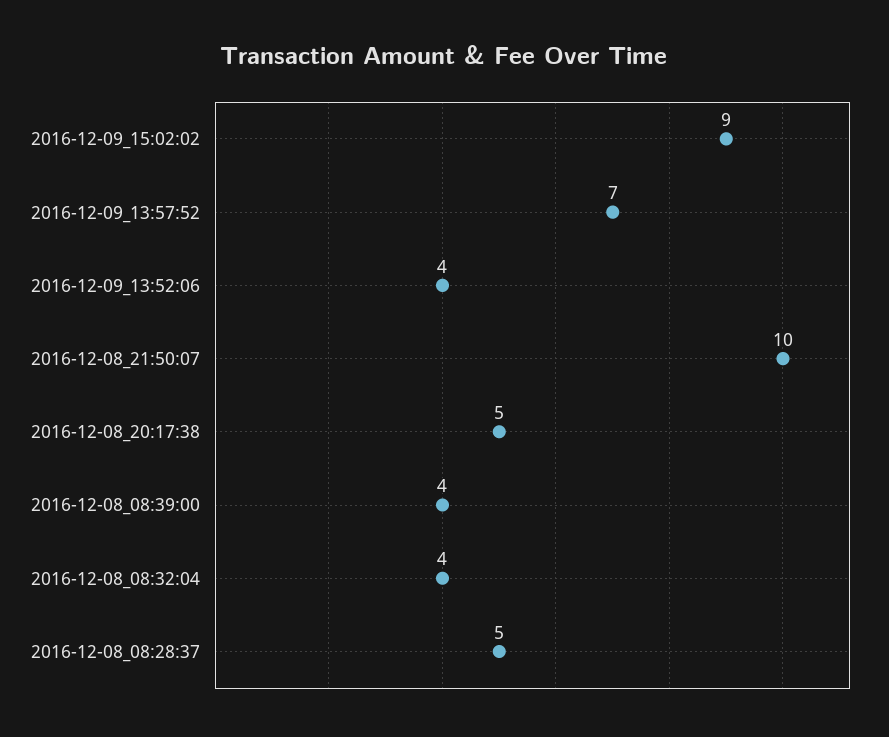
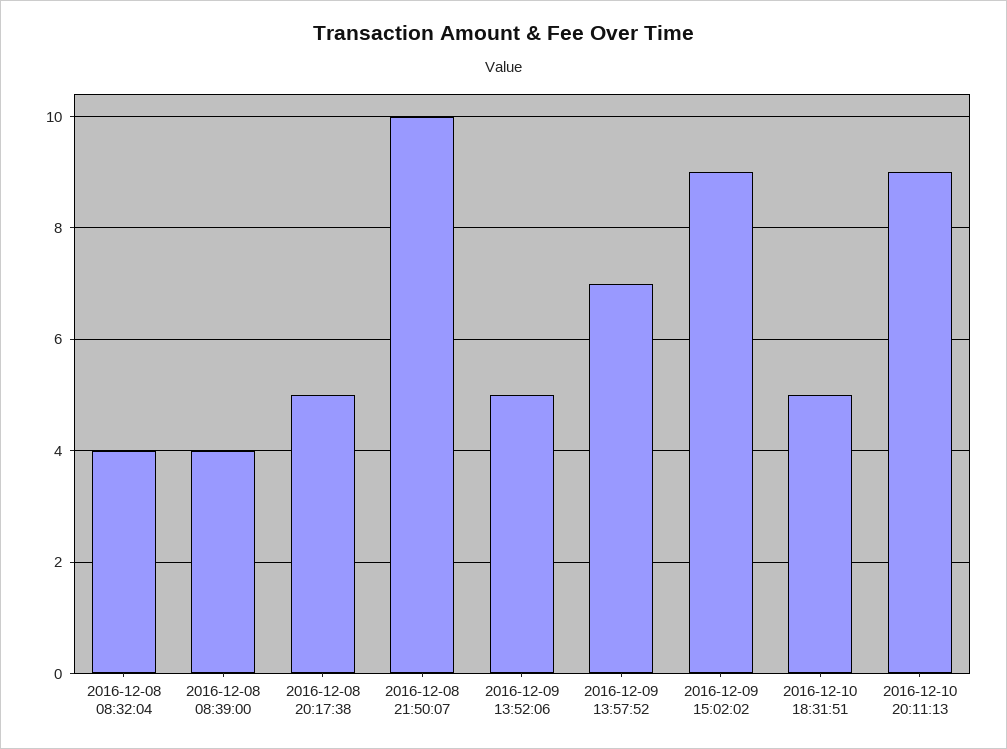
2016-12-09_13:52:06: 4 -> 5
2016-12-08_08:28:37: 5 -> none
2016-12-10 18:31:51: none -> 5
2016-12-10 20:11:13: none -> 9

